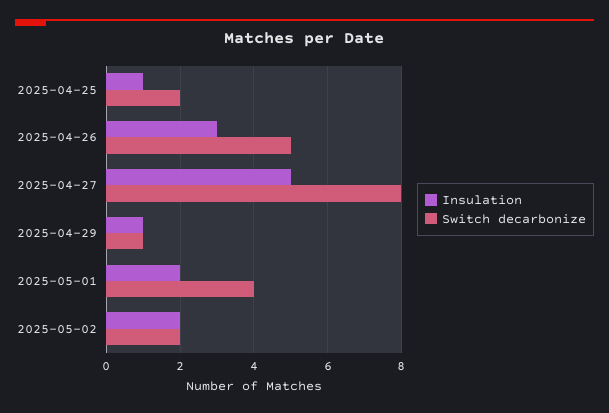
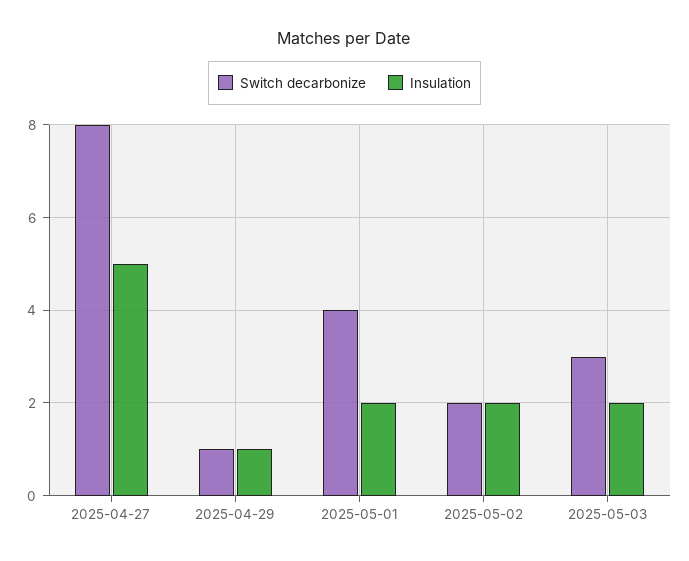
Insulation, 2025-04-25: 1 -> none
Switch decarbonize, 2025-04-25: 2 -> none
Insulation, 2025-04-26: 3 -> none
Switch decarbonize, 2025-04-26: 5 -> none
Switch decarbonize, 2025-05-03: none -> 3
Insulation, 2025-05-03: none -> 2

